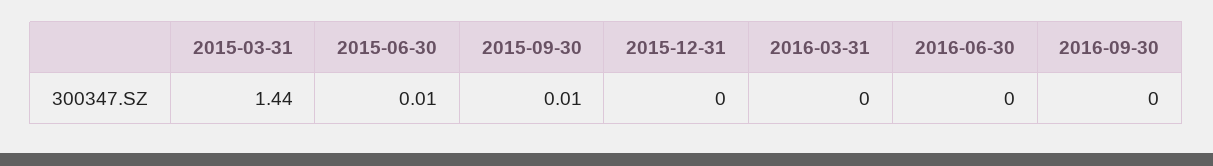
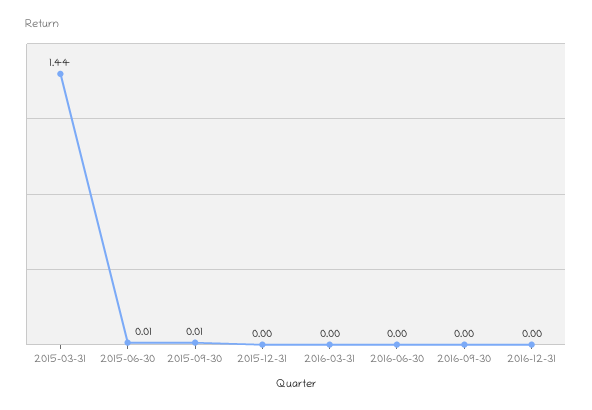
2016-12-31: none -> 0

